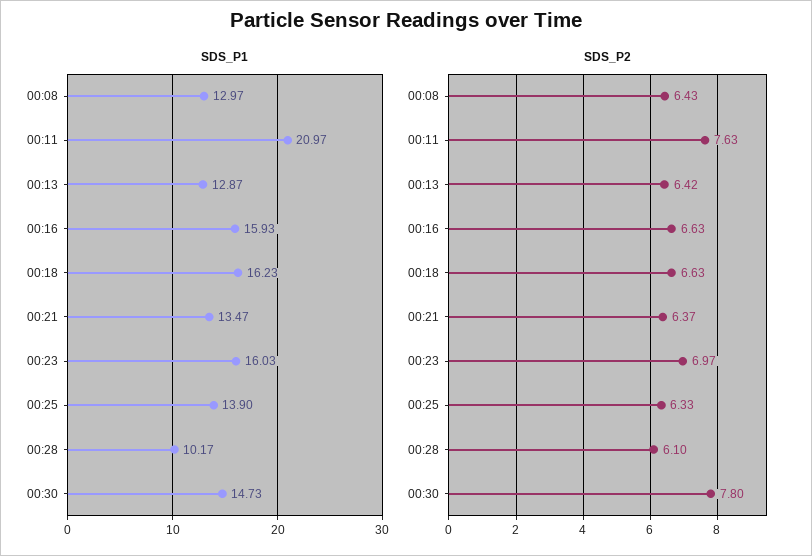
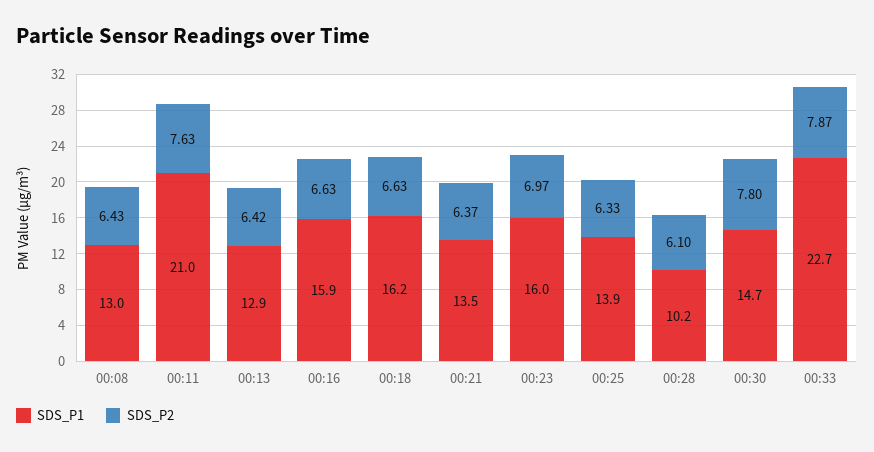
SDS_P1, 00:33: none -> 22.7
SDS_P2, 00:33: none -> 7.87

